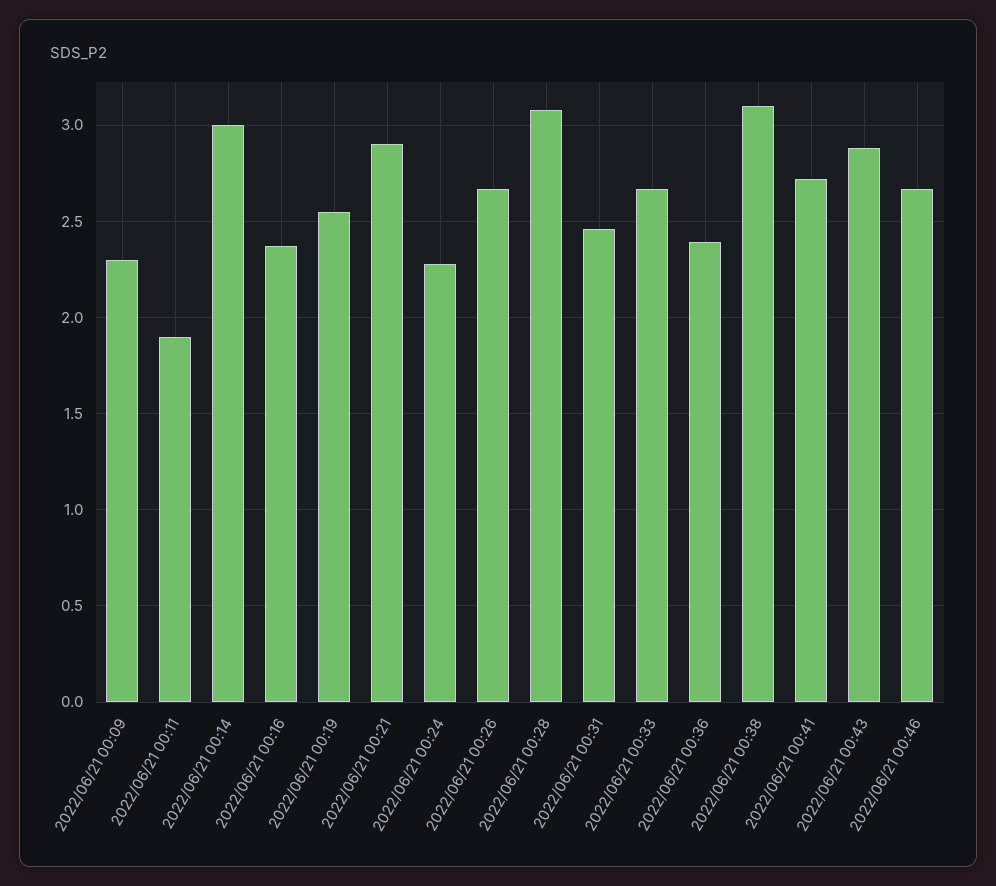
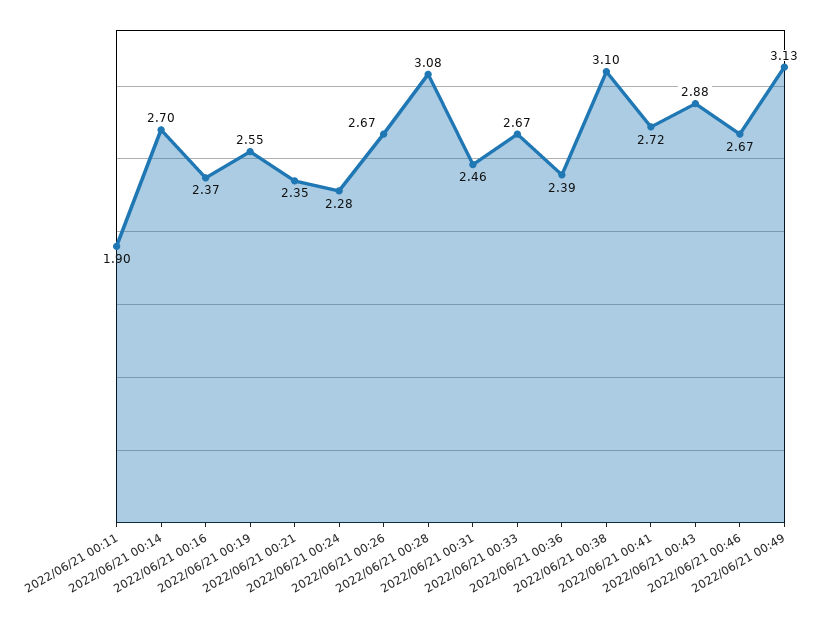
2022/06/21 00:09: 2.3 -> none
2022/06/21 00:14: 3 -> 2.7
2022/06/21 00:21: 2.9 -> 2.35
2022/06/21 00:49: none -> 3.13

